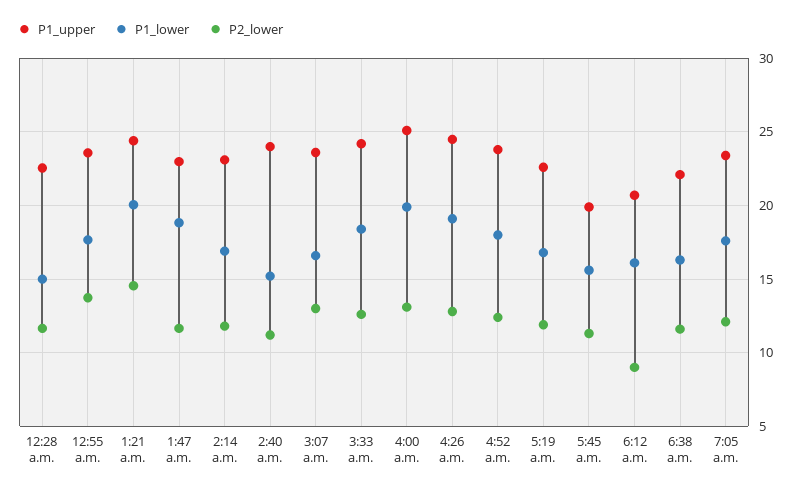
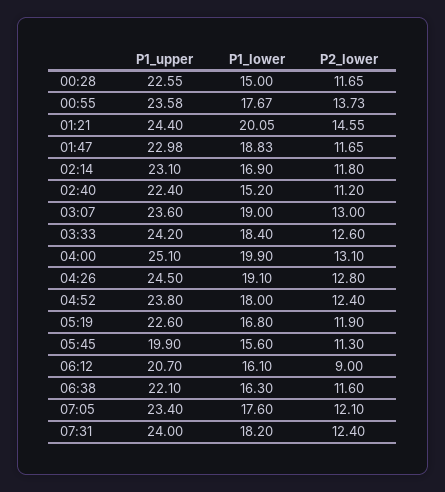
P1_upper, 2:40 a.m.: 24 -> 22.4
P1_lower, 3:07 a.m.: 16.5 -> 19
P1_upper, 07:31: none -> 24
P1_lower, 07:31: none -> 18.2
P2_lower, 07:31: none -> 12.4

